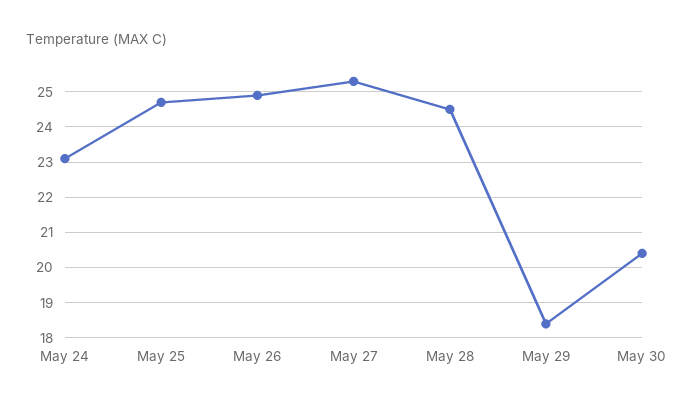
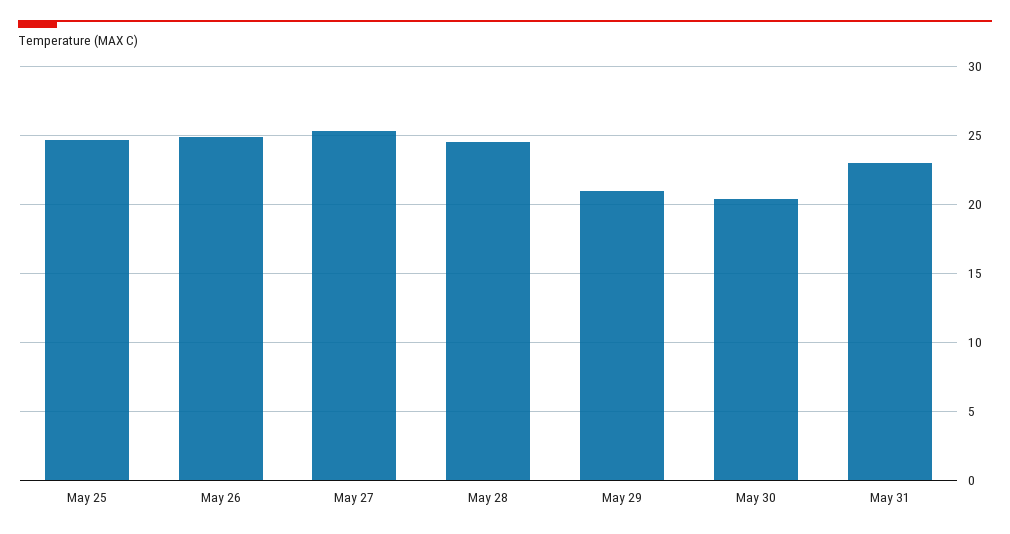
May 24: 23 -> none
May 29: 18.5 -> 21
May 31: none -> 23

